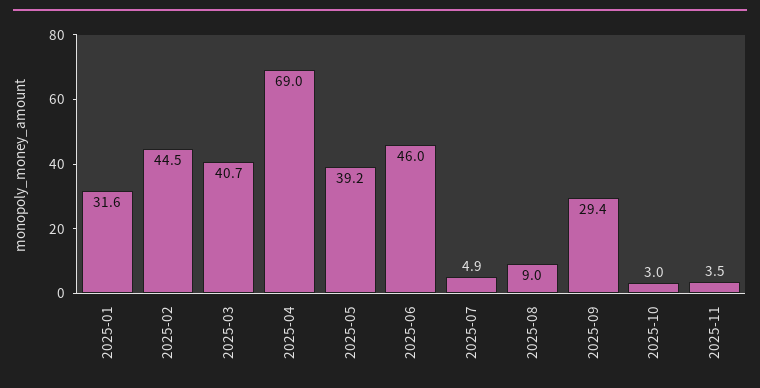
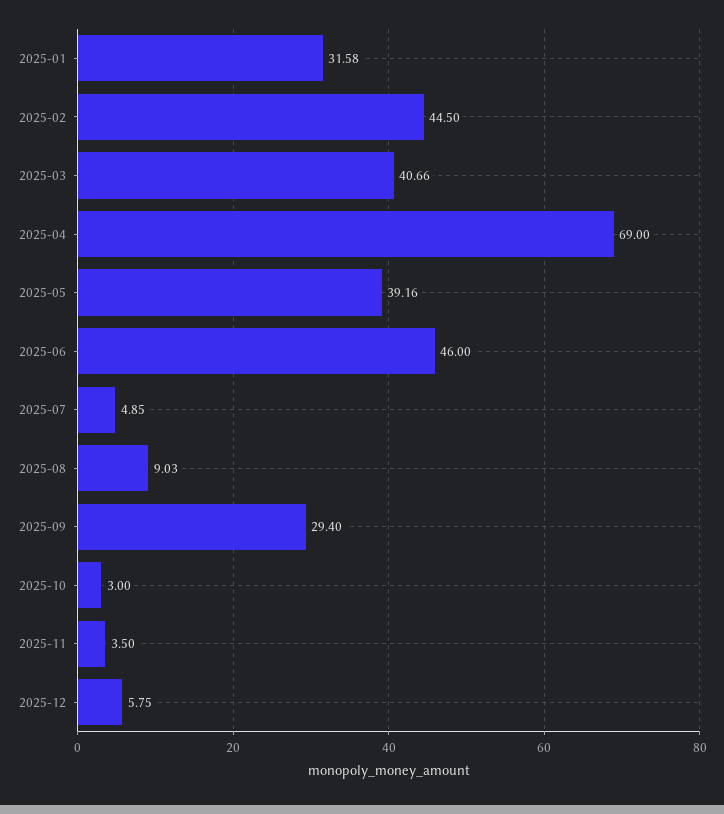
2025-12: none -> 5.75

